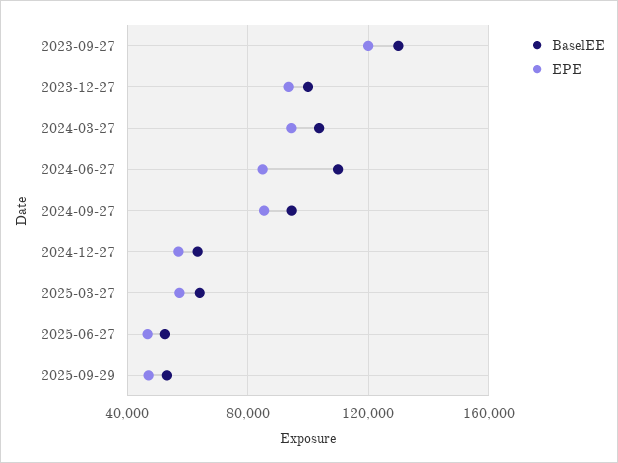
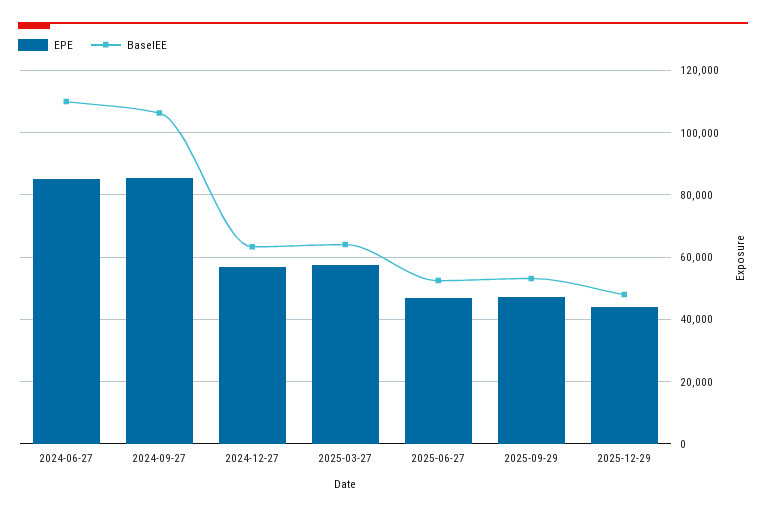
BaselEE, 2023-09-27: 130000 -> none
EPE, 2023-09-27: 120000 -> none
BaselEE, 2023-12-27: 100000 -> none
EPE, 2023-12-27: 95000 -> none
BaselEE, 2024-03-27: 105000 -> none
EPE, 2024-03-27: 95000 -> none
BaselEE, 2024-09-27: 95000 -> 106000
EPE, 2025-12-29: none -> 44000
BaselEE, 2025-12-29: none -> 48000

